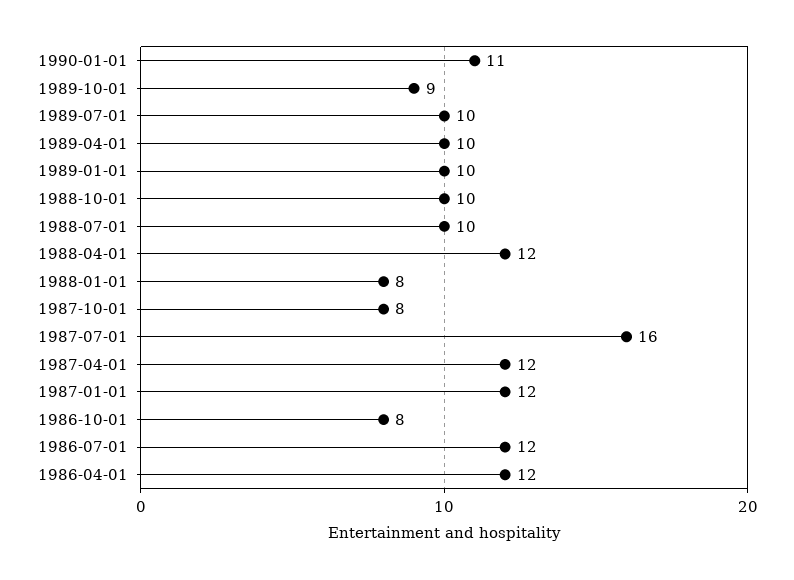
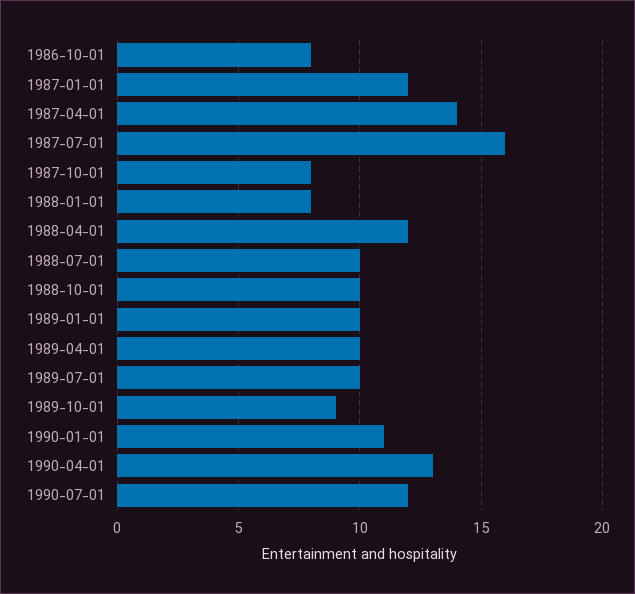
1987-04-01: 12 -> 14
1986-07-01: 12 -> none
1986-04-01: 12 -> none
1990-04-01: none -> 13
1990-07-01: none -> 12

